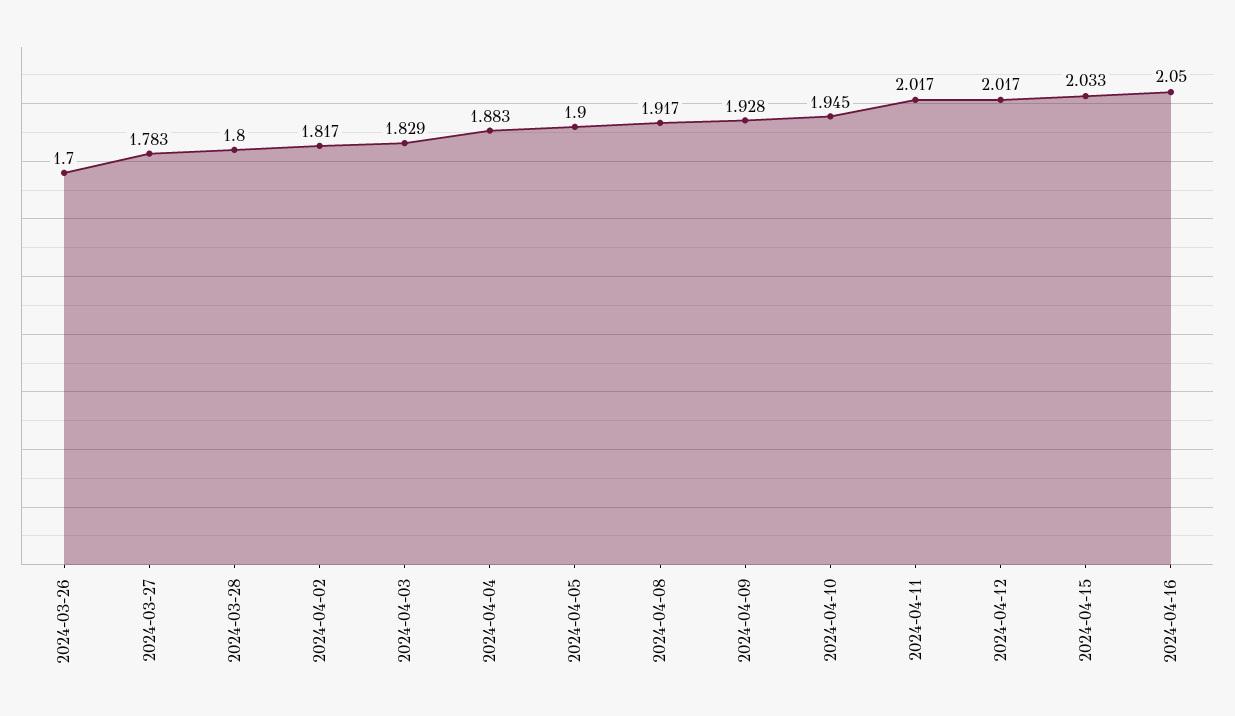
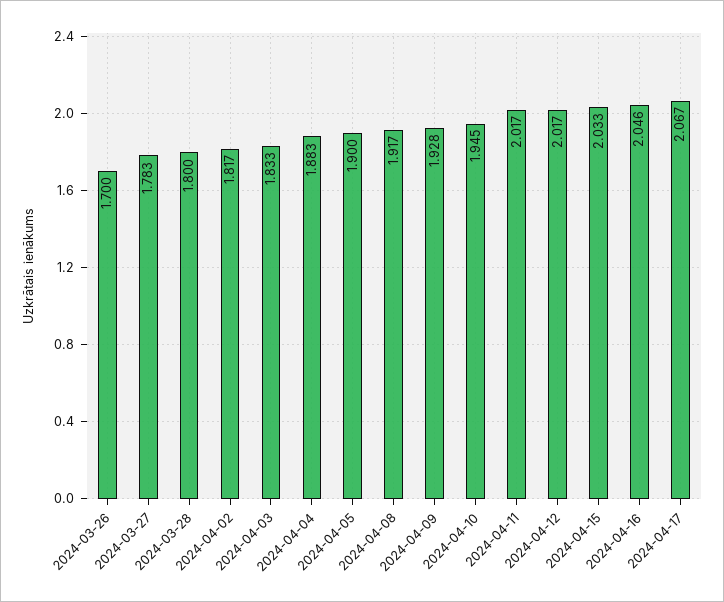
2024-04-03: 1.829 -> 1.833
2024-04-16: 2.05 -> 2.046
2024-04-17: none -> 2.067

